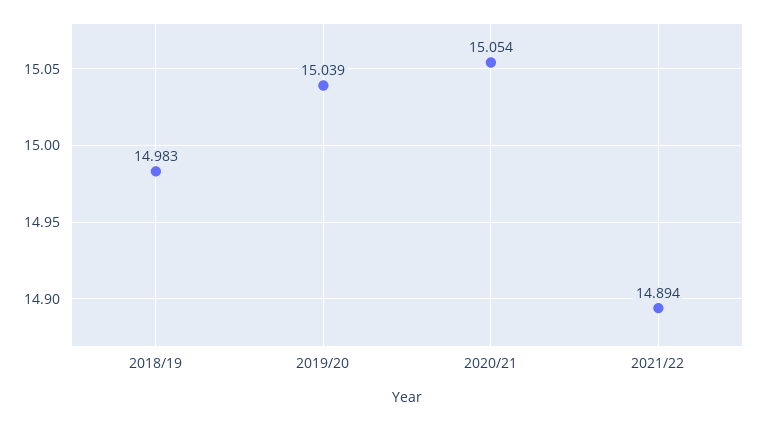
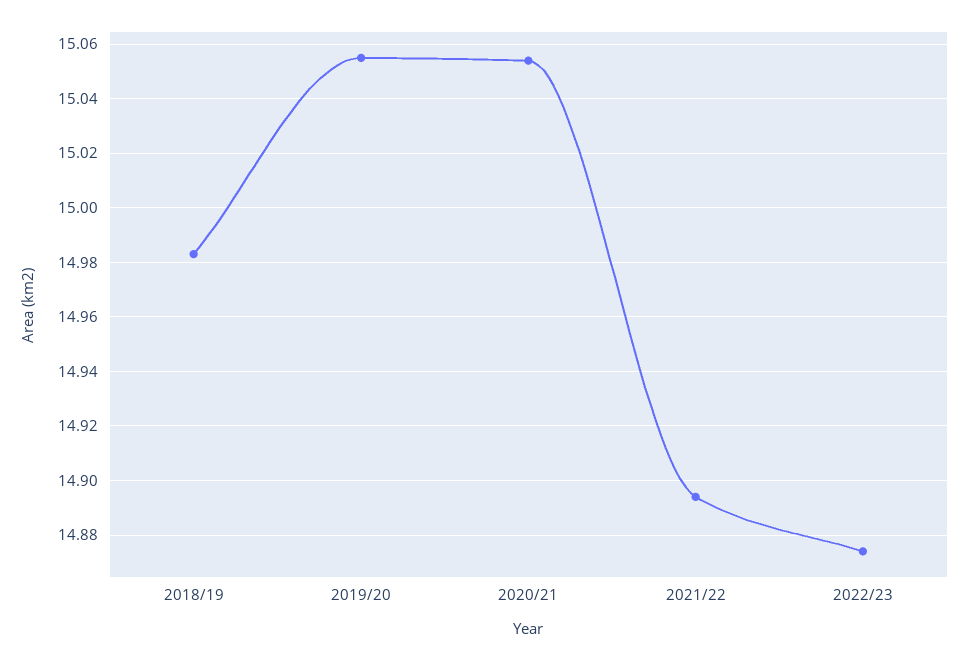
2019/20: 15.039 -> 15.055
2022/23: none -> 14.875

